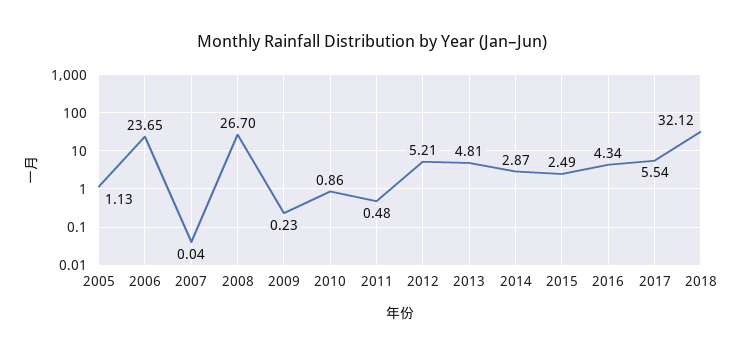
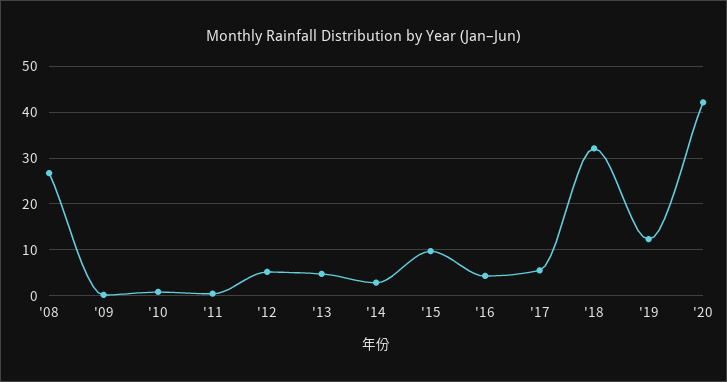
2005: 1.13 -> none
2006: 23.65 -> none
2007: 0.04 -> none
2015: 2.49 -> 10
'19: none -> 12
'20: none -> 42

